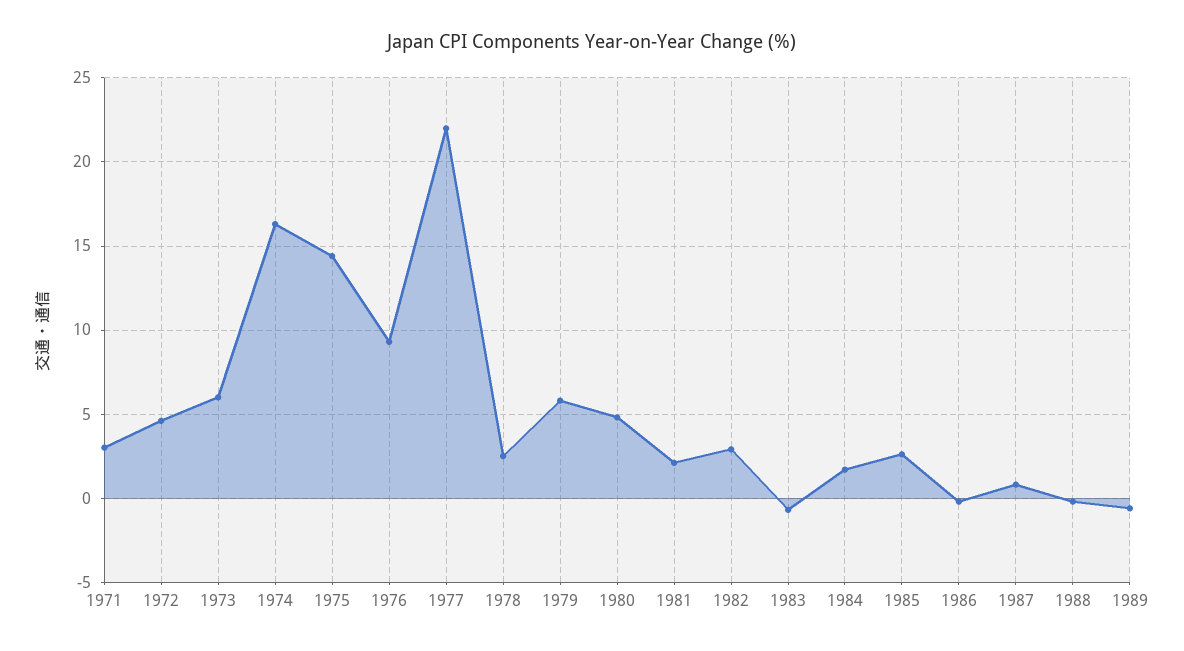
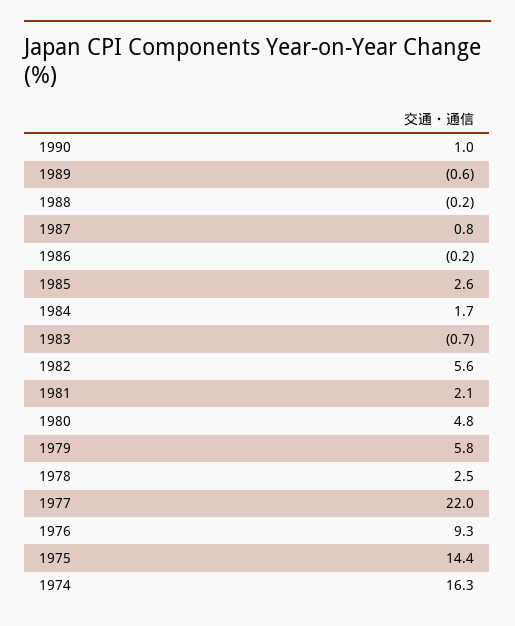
1971: 3 -> none
1972: 4.5 -> none
1973: 6 -> none
1982: 3 -> 5.6
1990: none -> 1

